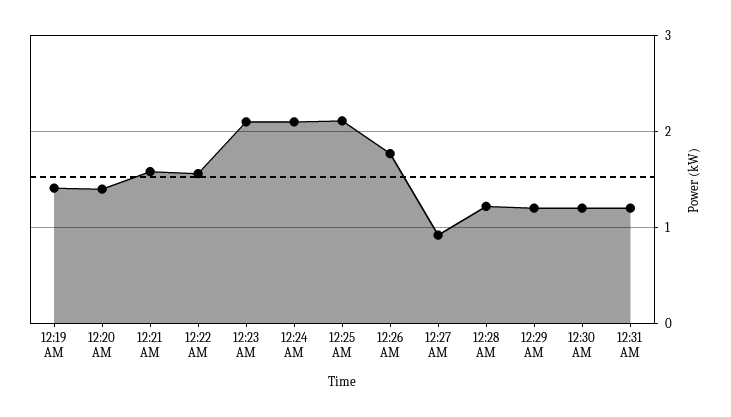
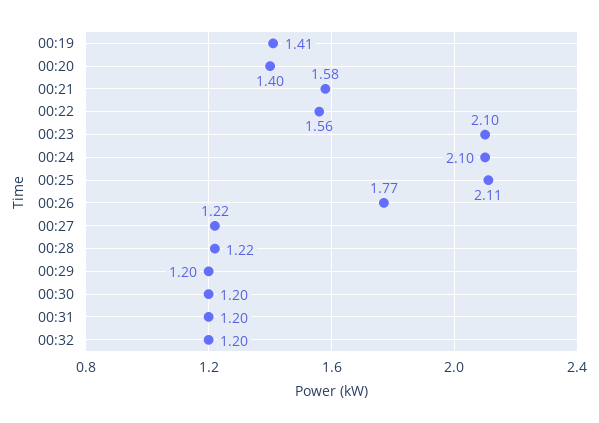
12:27 AM: 0.9 -> 1.22
00:32: none -> 1.2

